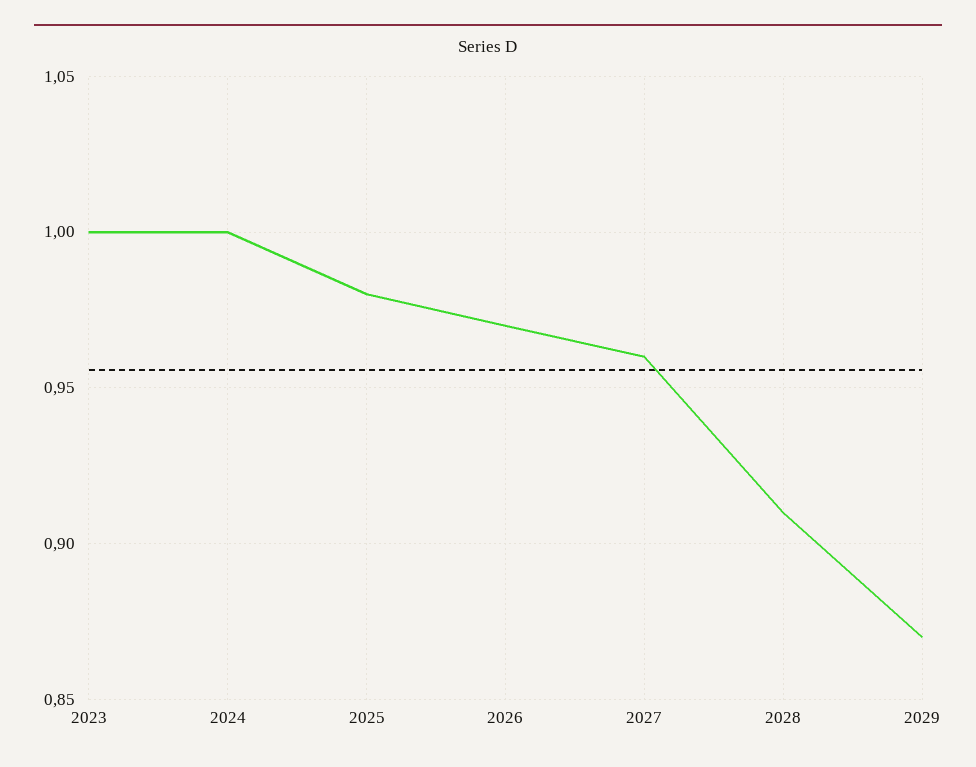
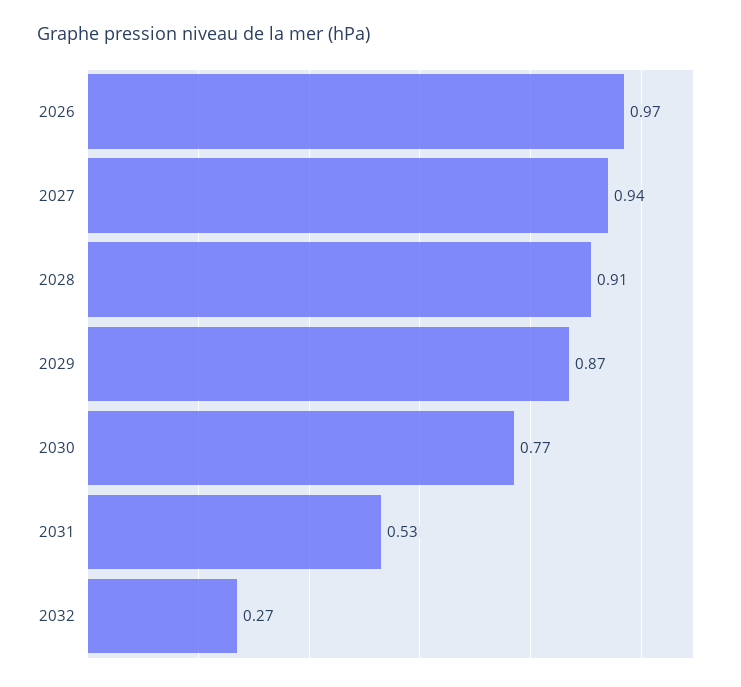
2023: 1 -> none
2024: 1 -> none
2025: 0.98 -> none
2027: 0.96 -> 0.94
2030: none -> 0.77
2031: none -> 0.53
2032: none -> 0.27

